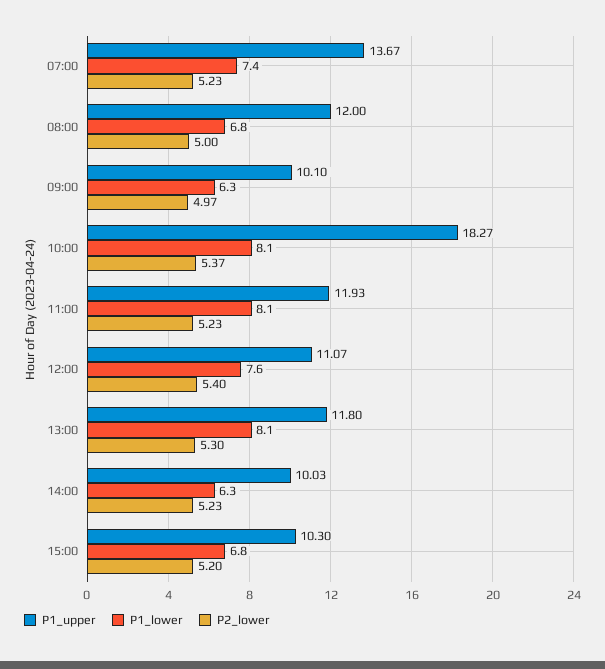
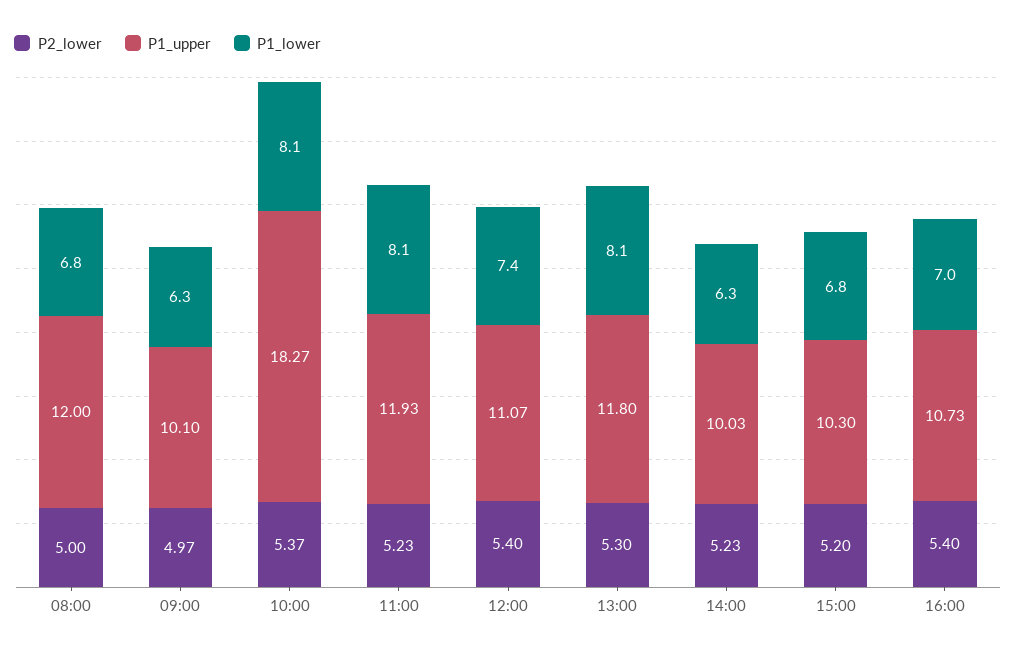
P1_upper, 07:00: 13.67 -> none
P1_lower, 07:00: 7.4 -> none
P2_lower, 07:00: 5.23 -> none
P1_lower, 12:00: 7.6 -> 7.4
P2_lower, 16:00: none -> 5.4
P1_upper, 16:00: none -> 10.73
P1_lower, 16:00: none -> 7

